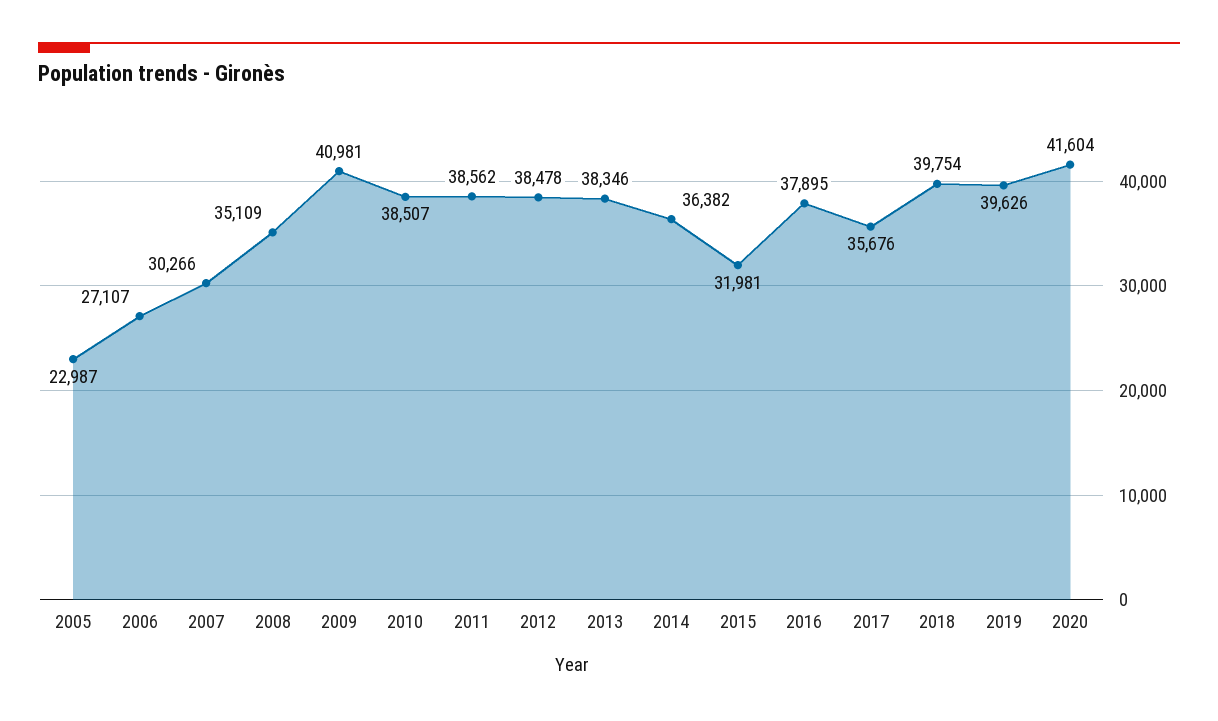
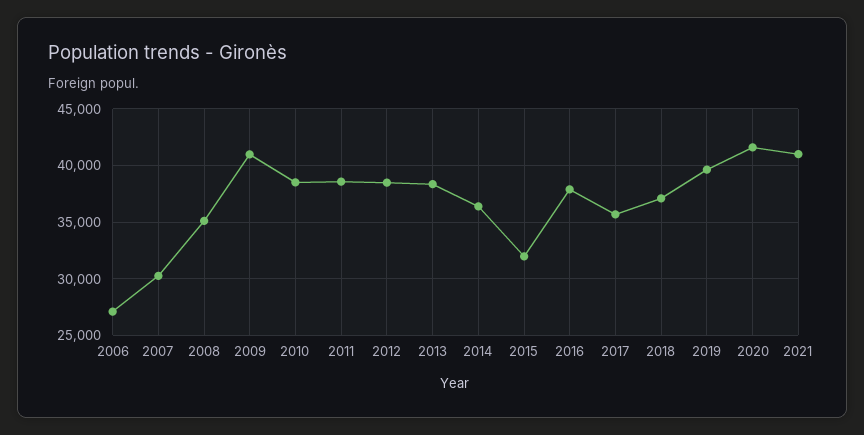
2005: 22987 -> none
2018: 39754 -> 37000
2021: none -> 41000

